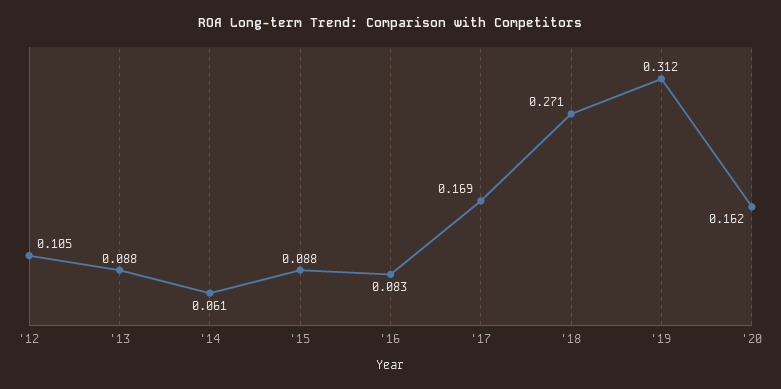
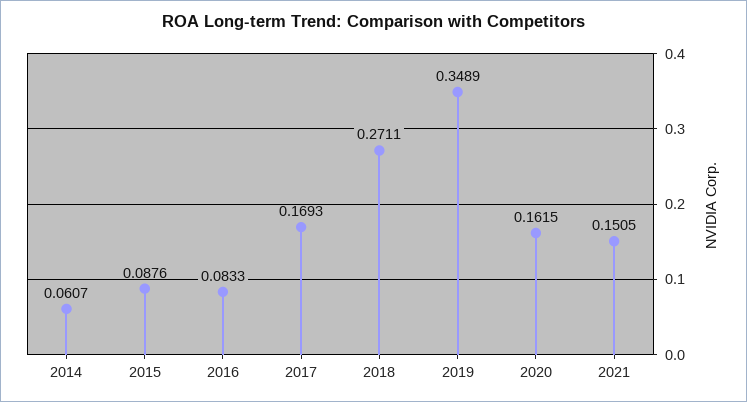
'12: 0.105 -> none
'13: 0.088 -> none
'19: 0.312 -> 0.3489
2021: none -> 0.1505

